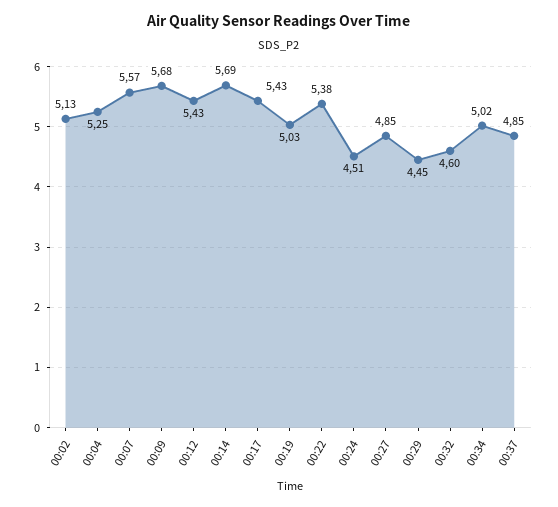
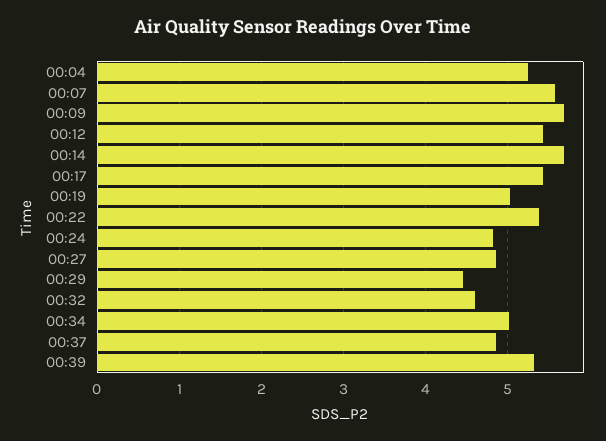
00:02: 5.13 -> none
00:24: 4.51 -> 4.8
00:39: none -> 5.3

